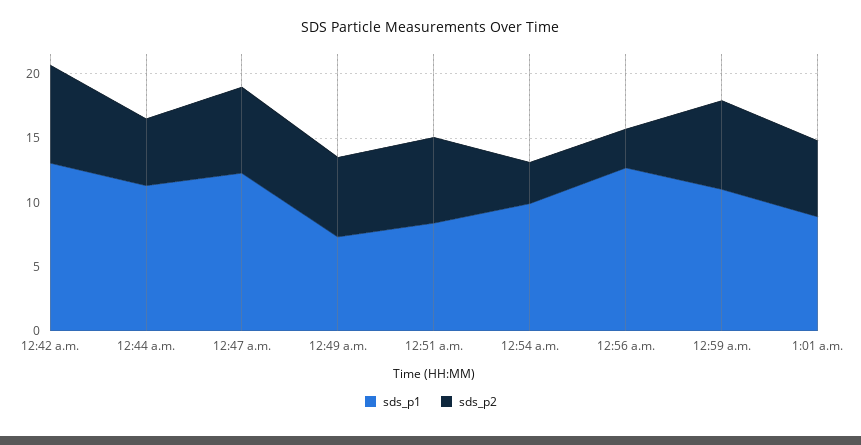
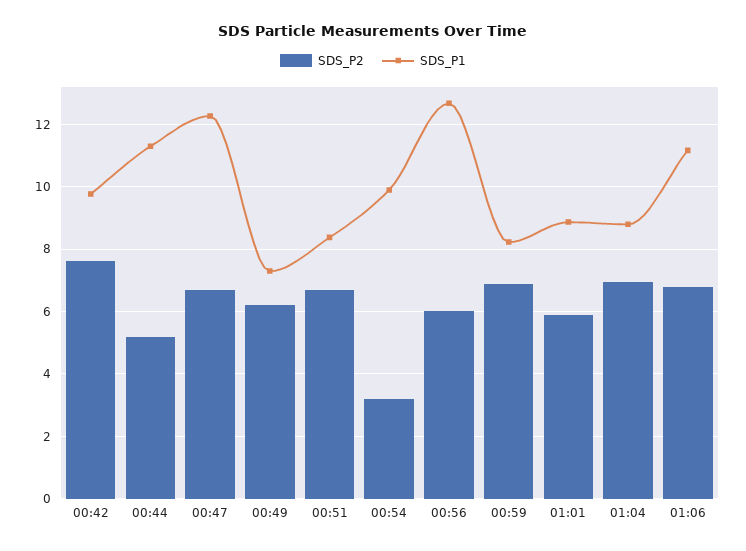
sds_p1, 12:42 a.m.: 13 -> 9.8
sds_p2, 12:56 a.m.: 3 -> 6
sds_p1, 12:59 a.m.: 11 -> 8.2
sds_p2, 01:04: none -> 7
sds_p1, 01:04: none -> 8.8
sds_p2, 01:06: none -> 6.8
sds_p1, 01:06: none -> 11.2

